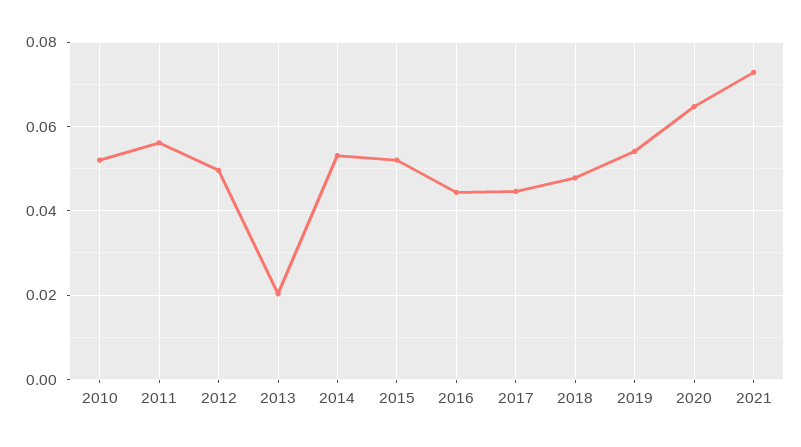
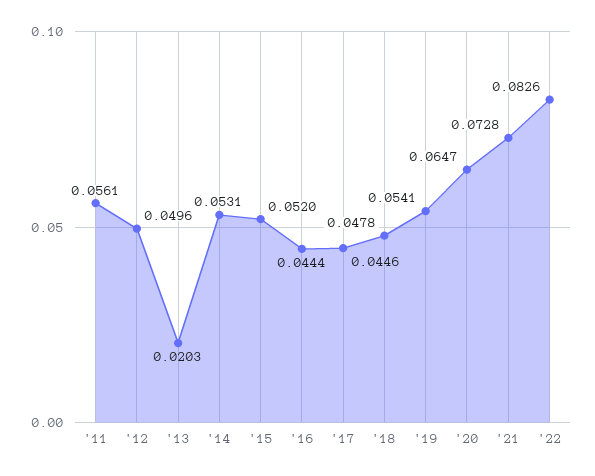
2010: 0.052 -> none
'22: none -> 0.0826

